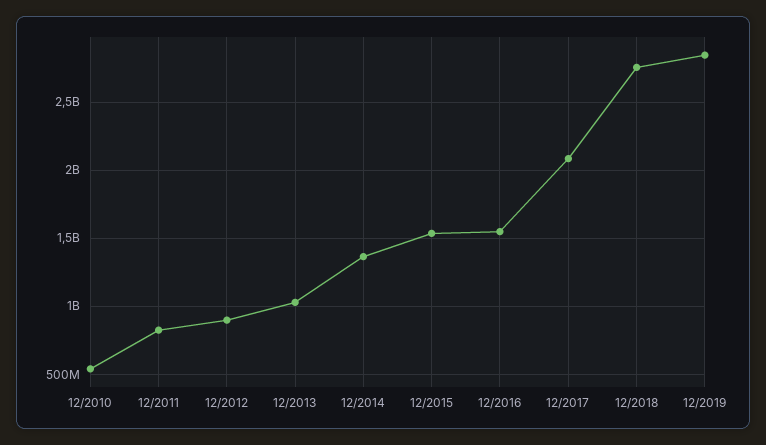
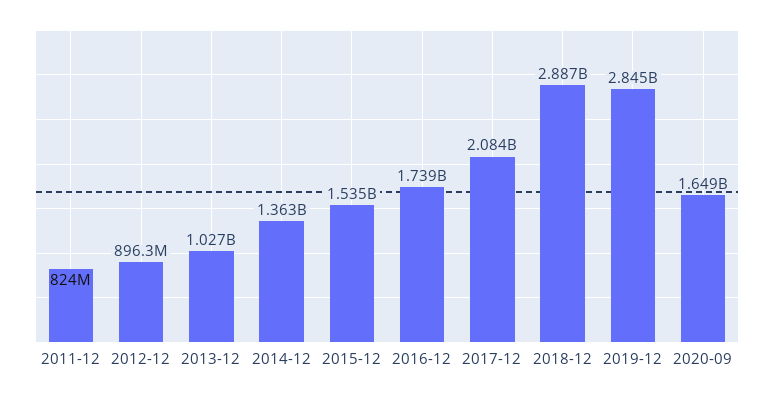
12/2010: 550000000 -> none
12/2016: 1550000000 -> 1739000000
12/2018: 2750000000 -> 2887000000
2020-09: none -> 1649000000

